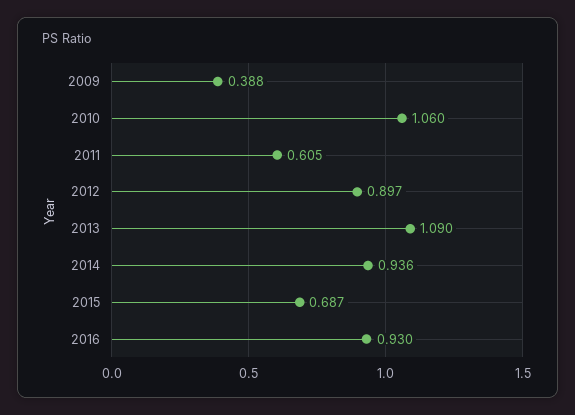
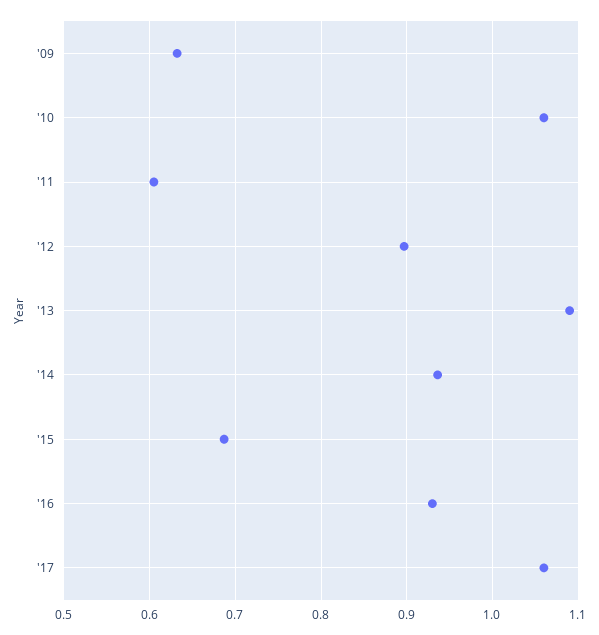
2009: 0.388 -> 0.63
'17: none -> 1.06

